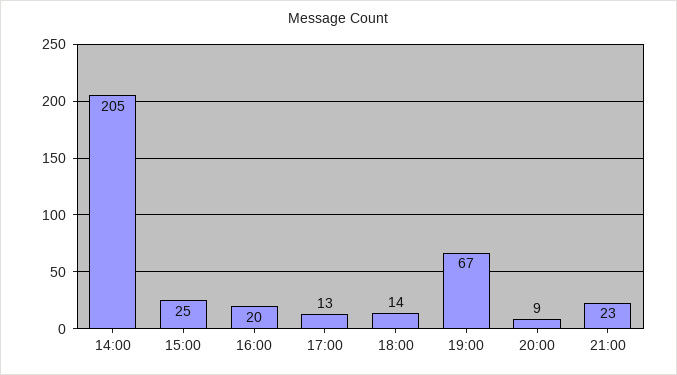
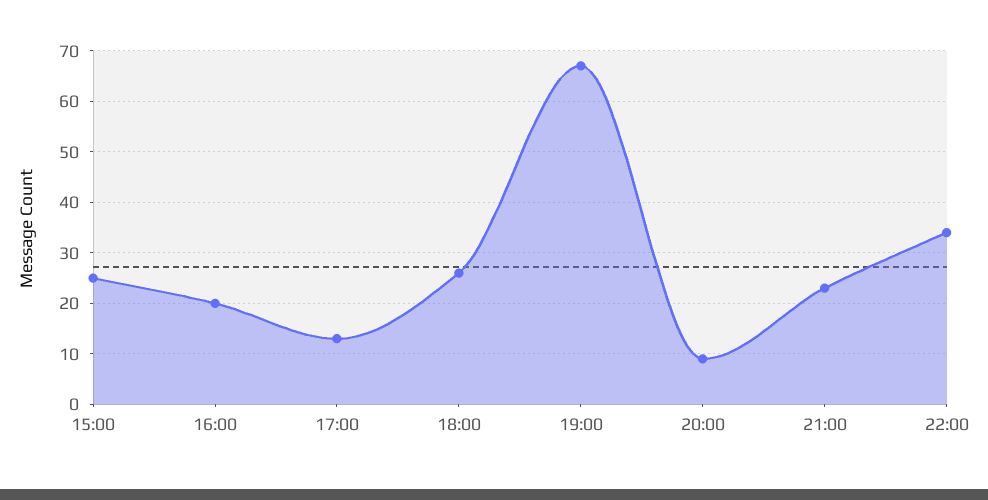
14:00: 205 -> none
18:00: 14 -> 25
22:00: none -> 35

